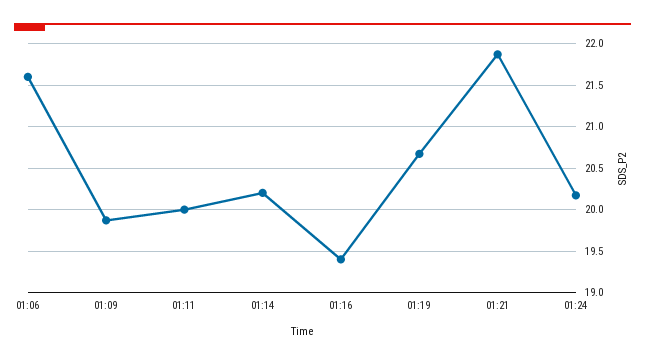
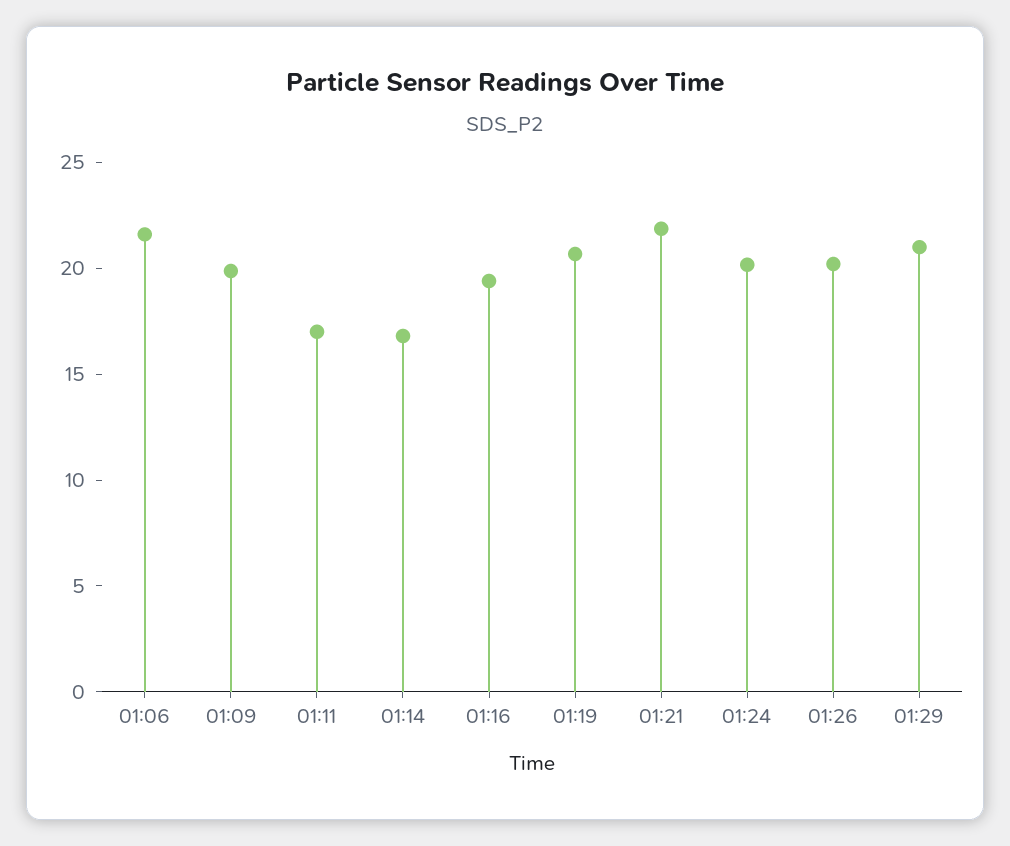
01:11: 20 -> 17
01:14: 20.2 -> 17
01:26: none -> 20
01:29: none -> 21

